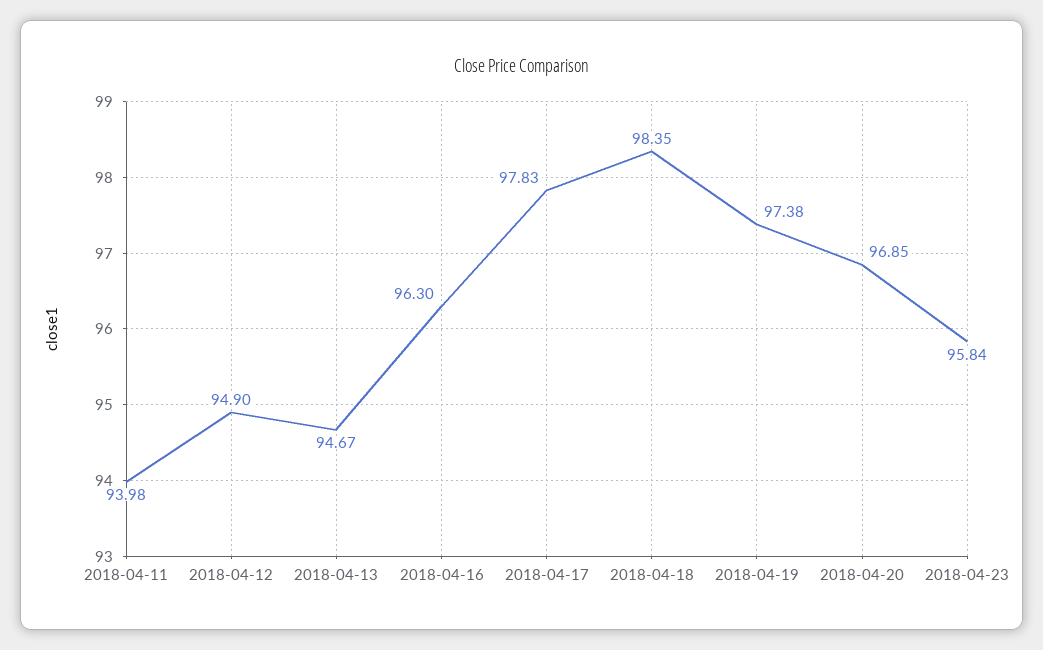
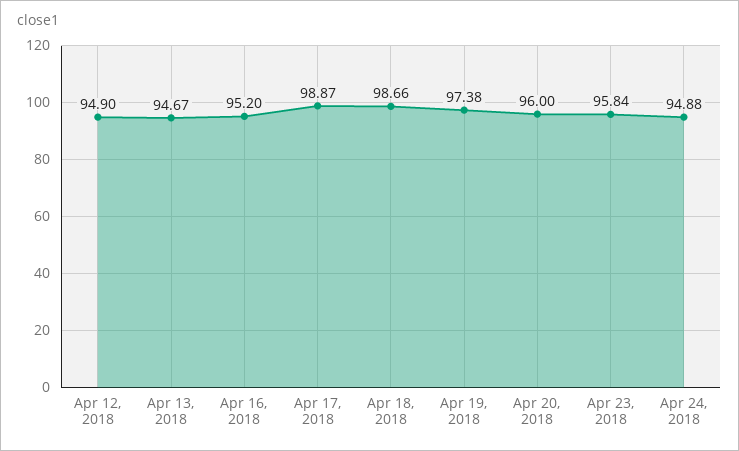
2018-04-11: 93.98 -> none
2018-04-16: 96.3 -> 95.2
2018-04-17: 97.83 -> 98.87
2018-04-18: 98.35 -> 98.66
2018-04-20: 96.85 -> 96
Apr 24, 2018: none -> 94.88

